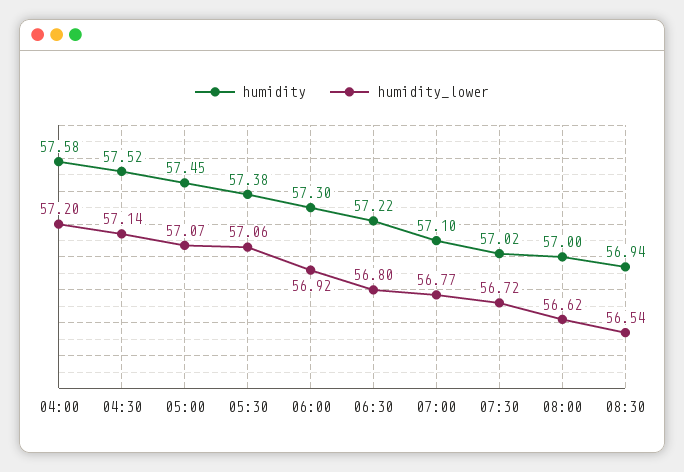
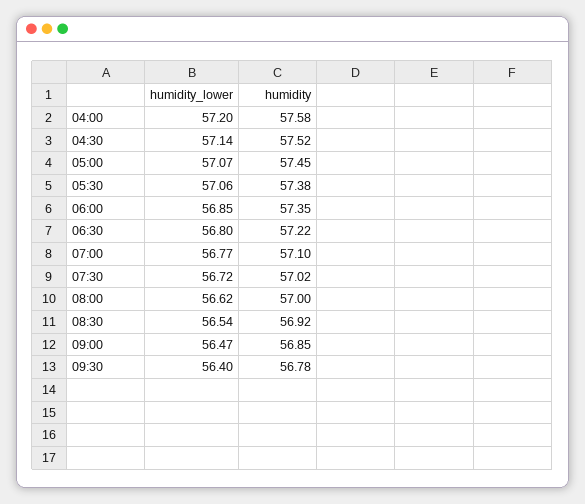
humidity, 06:00: 57.3 -> 57.35
humidity_lower, 06:00: 56.92 -> 56.85
humidity, 08:30: 56.94 -> 56.92
humidity_lower, 09:00: none -> 56.47
humidity, 09:00: none -> 56.85
humidity_lower, 09:30: none -> 56.4
humidity, 09:30: none -> 56.78

